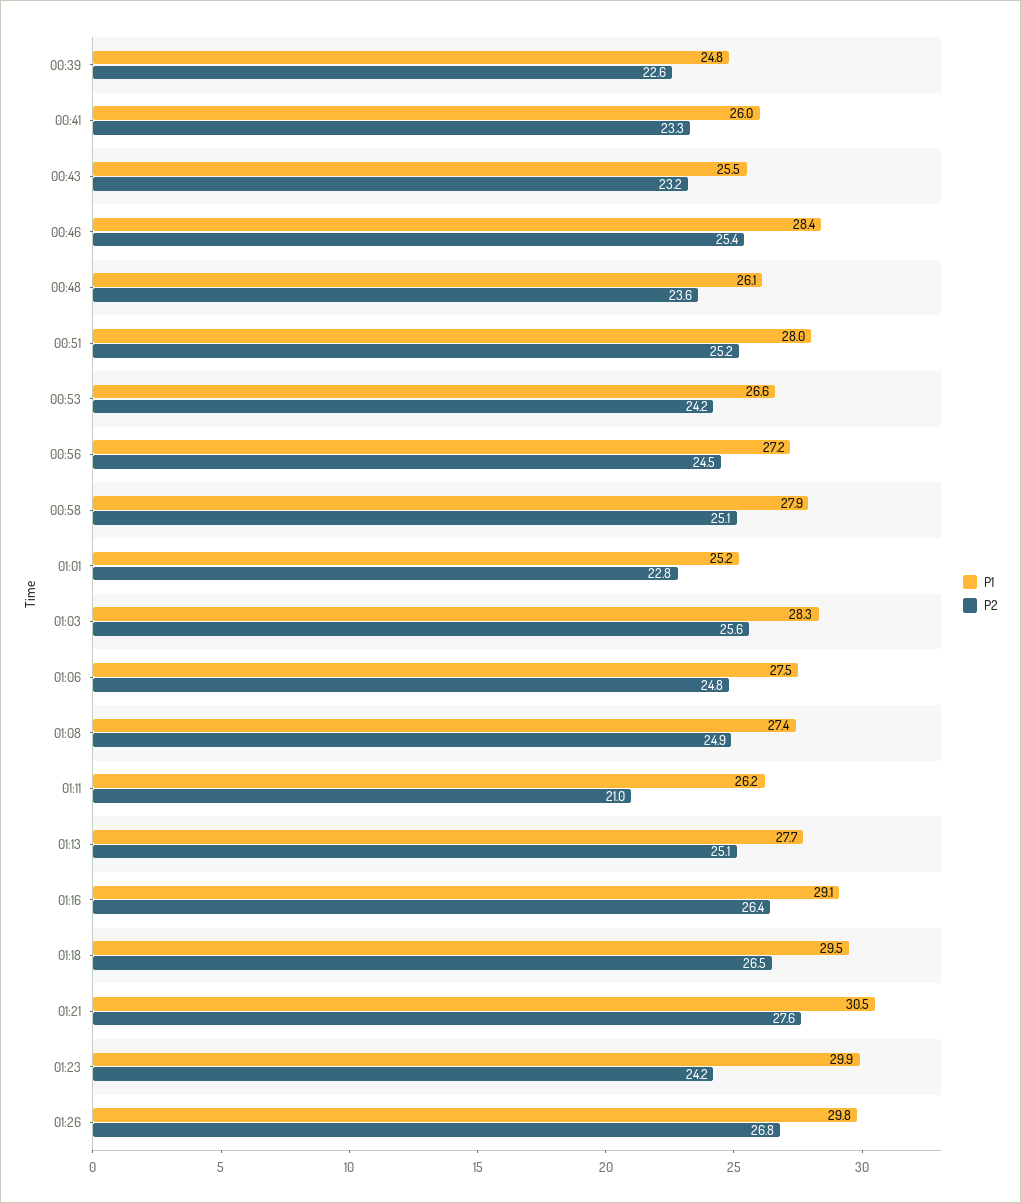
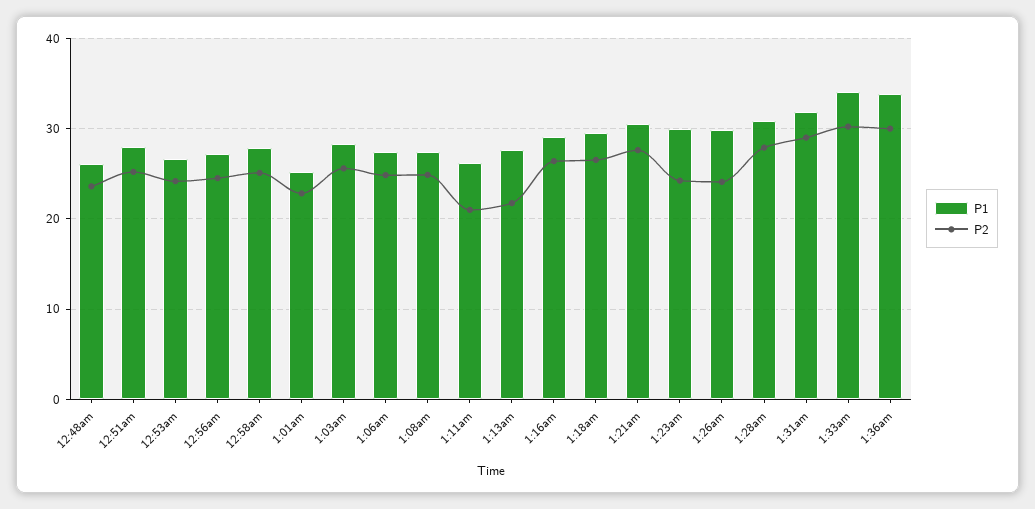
P1, 00:39: 24.8 -> none
P2, 00:39: 22.6 -> none
P1, 00:41: 26 -> none
P2, 00:41: 23.3 -> none
P1, 00:43: 25.5 -> none
P2, 00:43: 23.2 -> none
P1, 00:46: 28.4 -> none
P2, 00:46: 25.4 -> none
P2, 01:13: 25.1 -> 22
P2, 01:26: 26.8 -> 24
P1, 1:28am: none -> 31
P2, 1:28am: none -> 28
P1, 1:31am: none -> 32
P2, 1:31am: none -> 29
P1, 1:33am: none -> 34
P2, 1:33am: none -> 30
P1, 1:36am: none -> 34
P2, 1:36am: none -> 30

